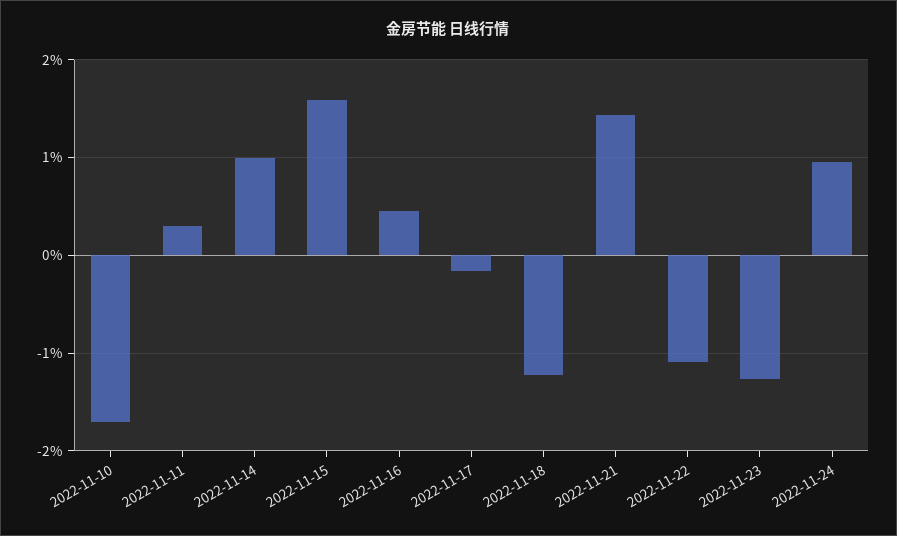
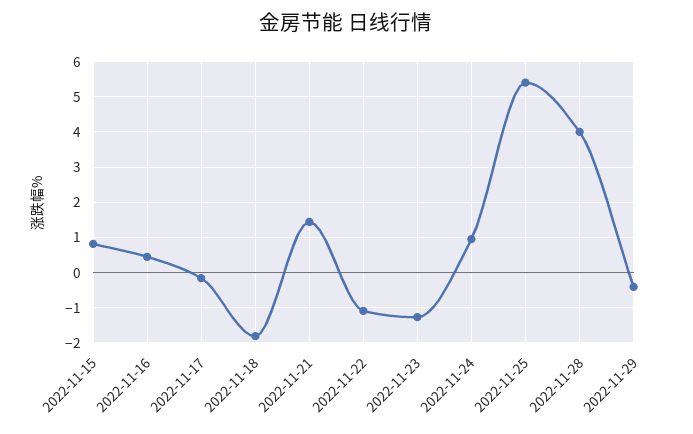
2022-11-10: -1.7 -> none
2022-11-11: 0.3 -> none
2022-11-14: 1 -> none
2022-11-15: 1.6 -> 0.8
2022-11-18: -1.2 -> -1.8
2022-11-25: none -> 5.4
2022-11-28: none -> 4
2022-11-29: none -> -0.4

